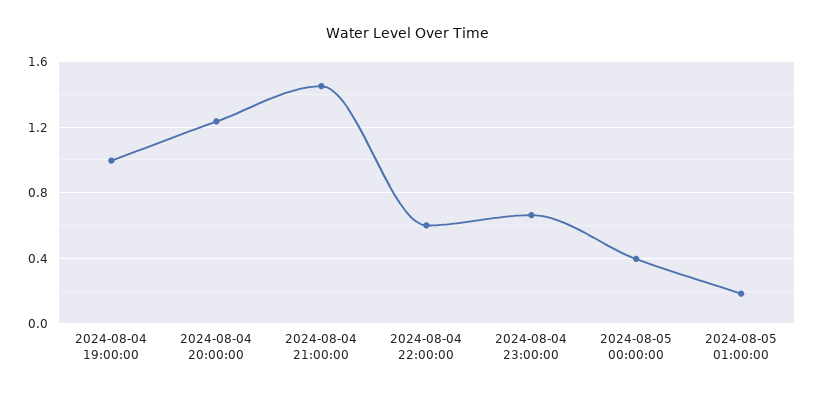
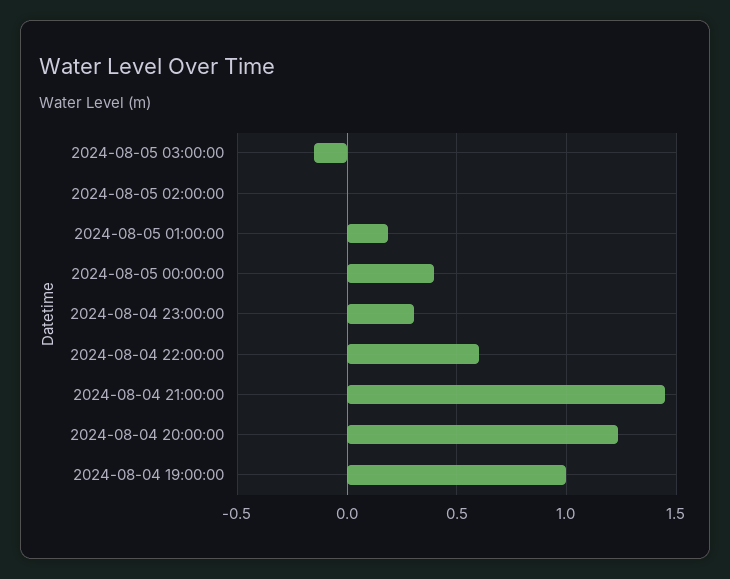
2024-08-04 23:00:00: 0.65 -> 0.3
2024-08-05 03:00:00: none -> -0.15
2024-08-05 02:00:00: none -> 0

